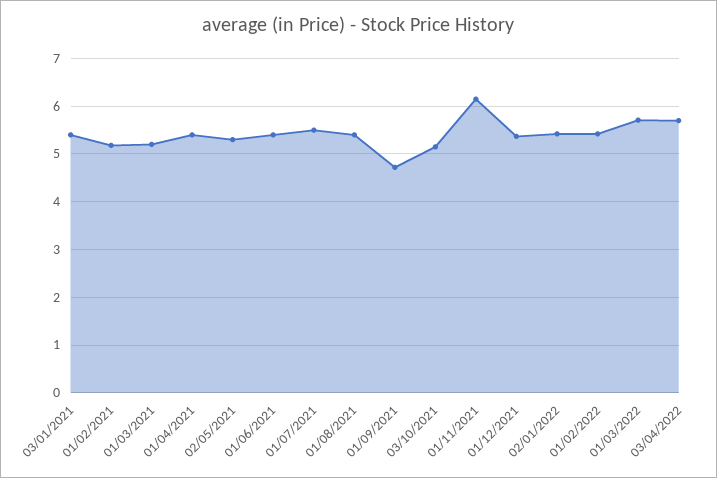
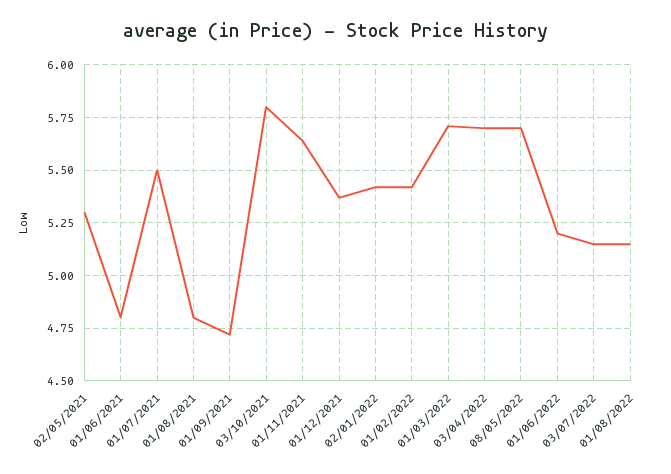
03/01/2021: 5.4 -> none
01/02/2021: 5.2 -> none
01/03/2021: 5.2 -> none
01/04/2021: 5.4 -> none
01/06/2021: 5.4 -> 4.8
01/08/2021: 5.4 -> 4.8
03/10/2021: 5.2 -> 5.8
01/11/2021: 6.2 -> 5.65
08/05/2022: none -> 5.7
01/06/2022: none -> 5.2
03/07/2022: none -> 5.15
01/08/2022: none -> 5.15

